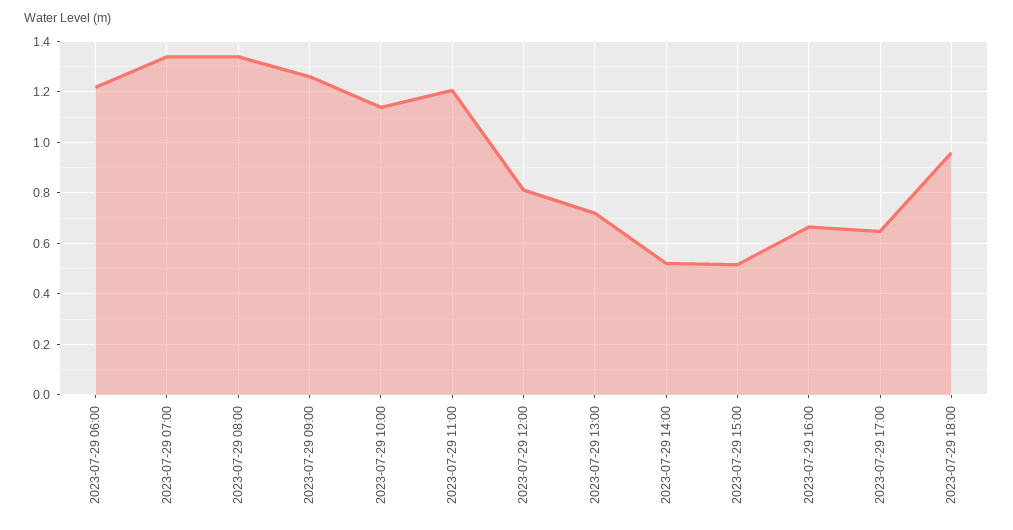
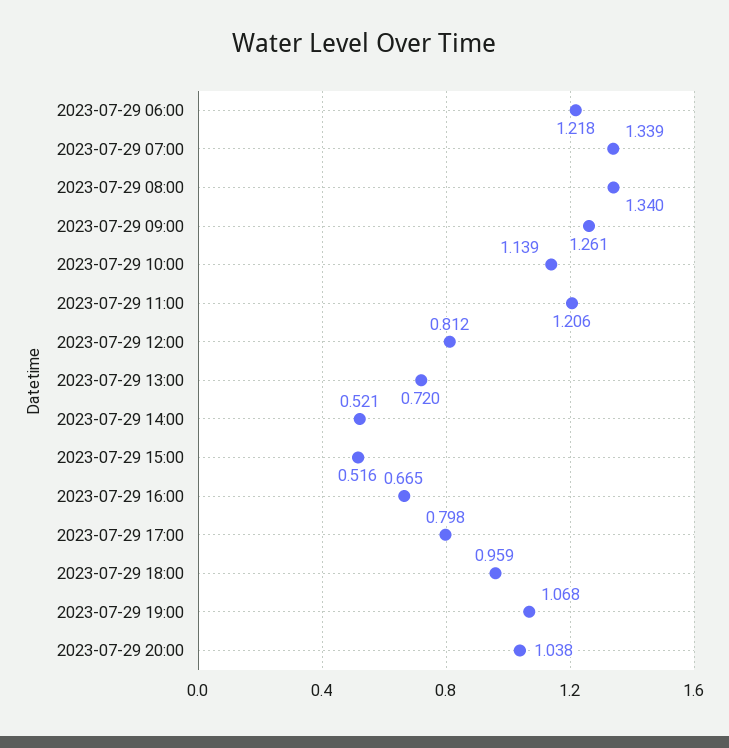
2023-07-29 17:00: 0.65 -> 0.798
2023-07-29 19:00: none -> 1.068
2023-07-29 20:00: none -> 1.038

